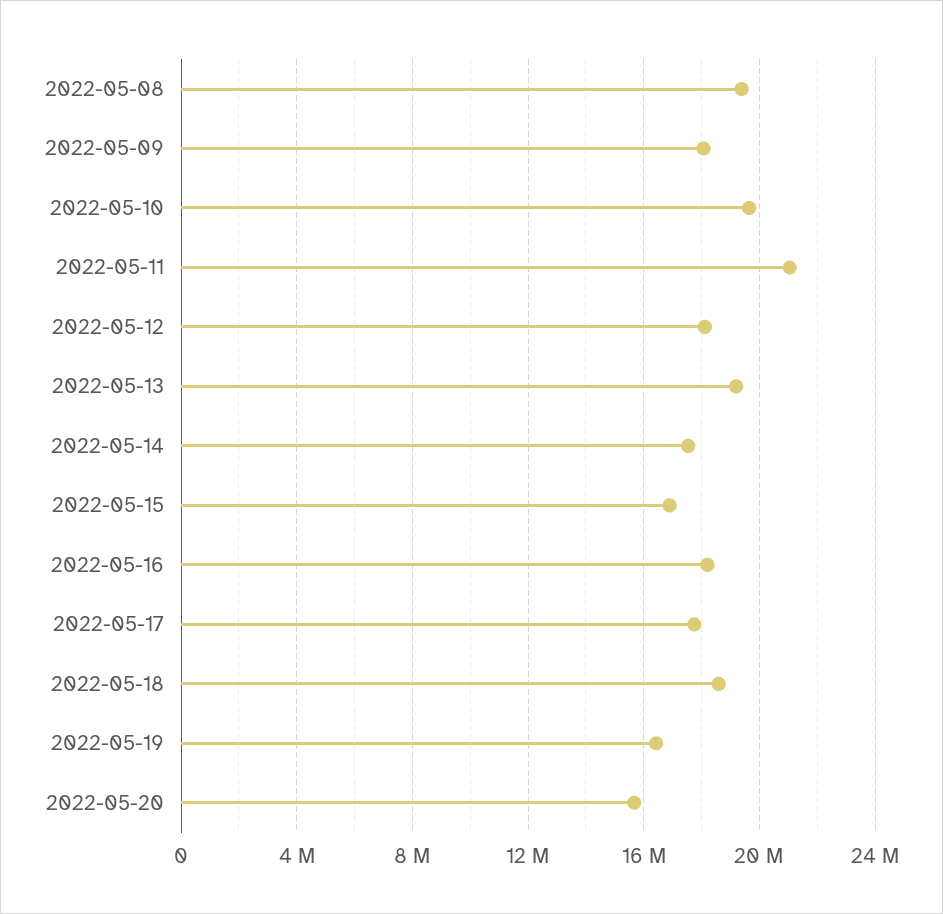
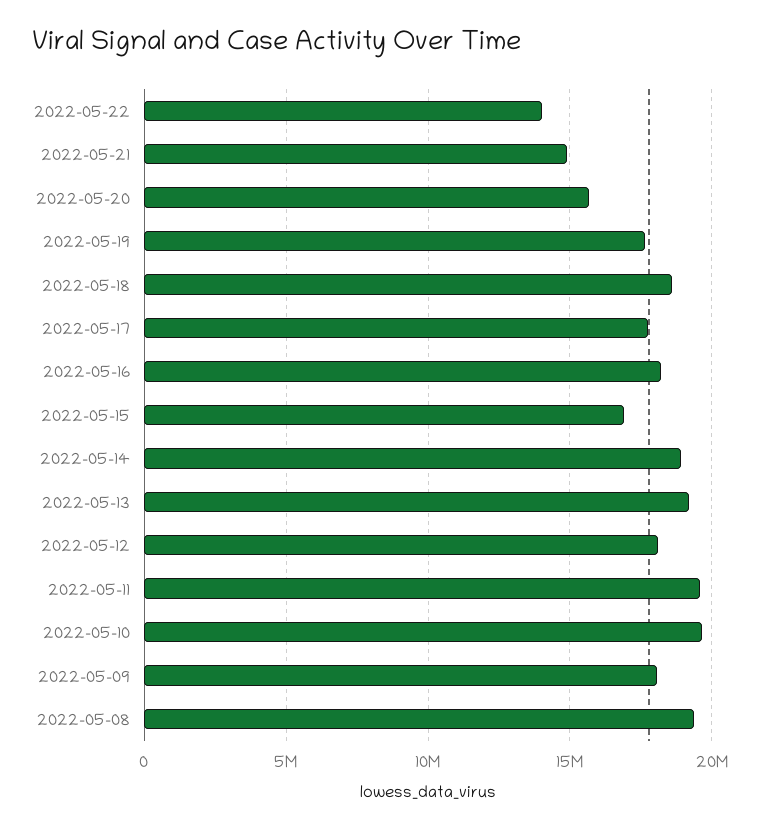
2022-05-11: 21000000 -> 19500000
2022-05-14: 17500000 -> 19000000
2022-05-19: 16500000 -> 17500000
2022-05-22: none -> 14000000
2022-05-21: none -> 15000000

